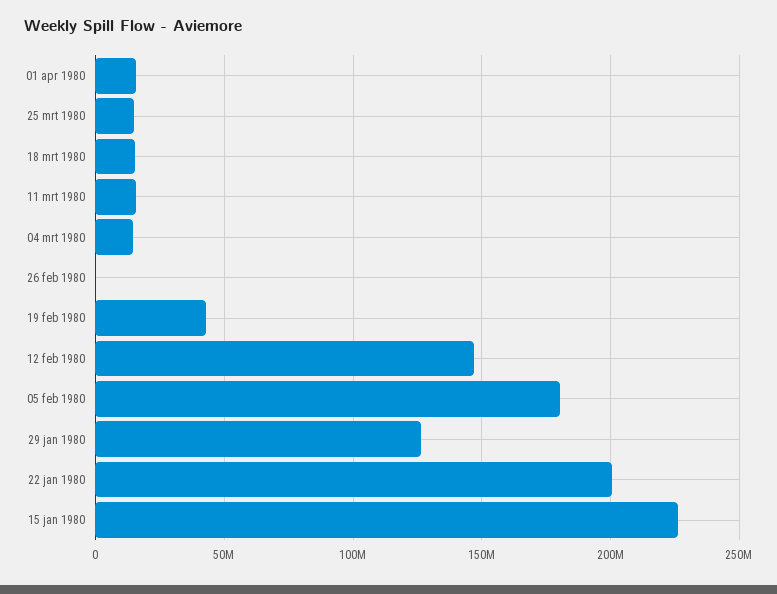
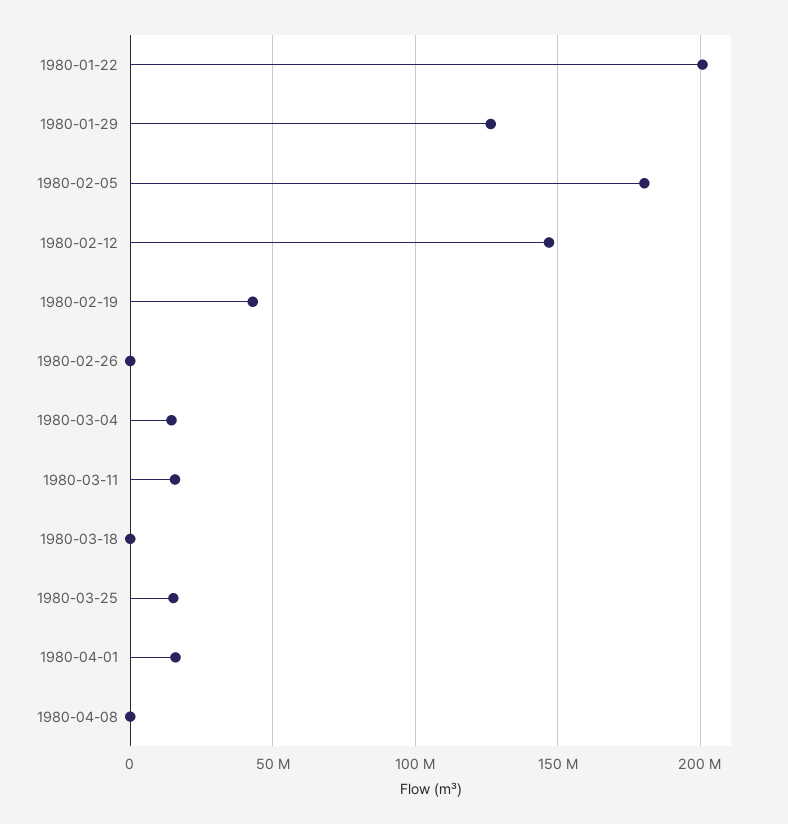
18 mrt 1980: 15000000 -> 0
15 jan 1980: 225000000 -> none
1980-04-08: none -> 0

